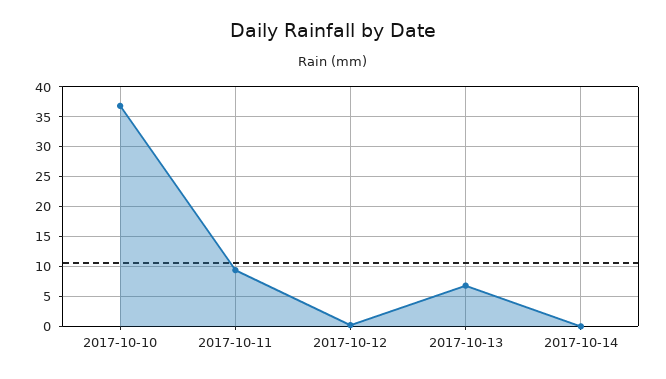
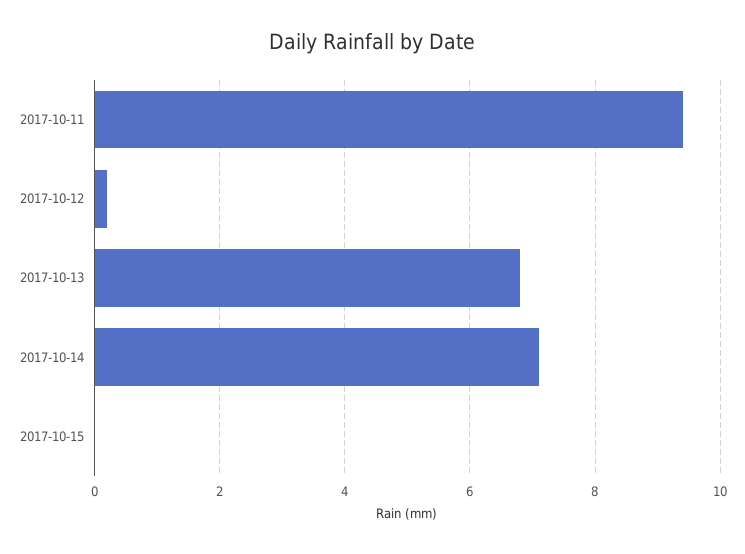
2017-10-10: 37.5 -> none
2017-10-14: 0 -> 7
2017-10-15: none -> 0

